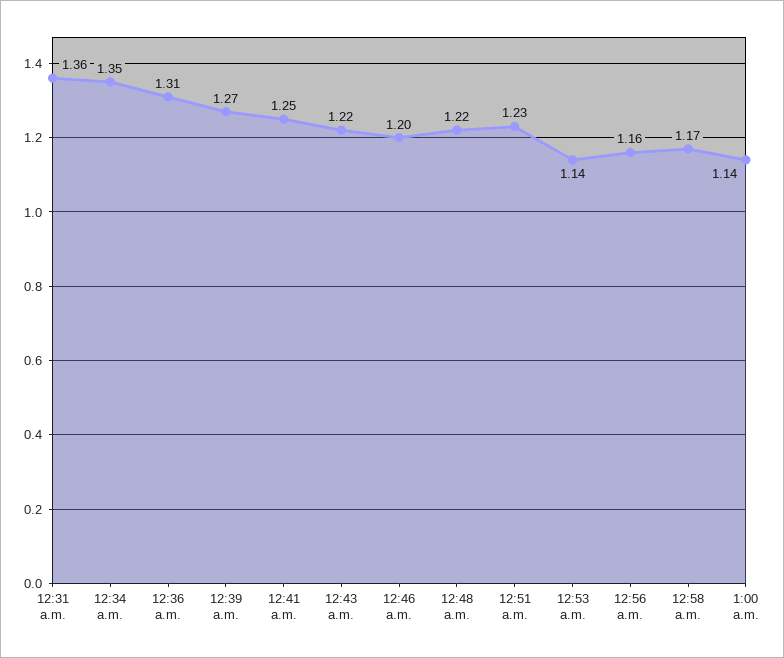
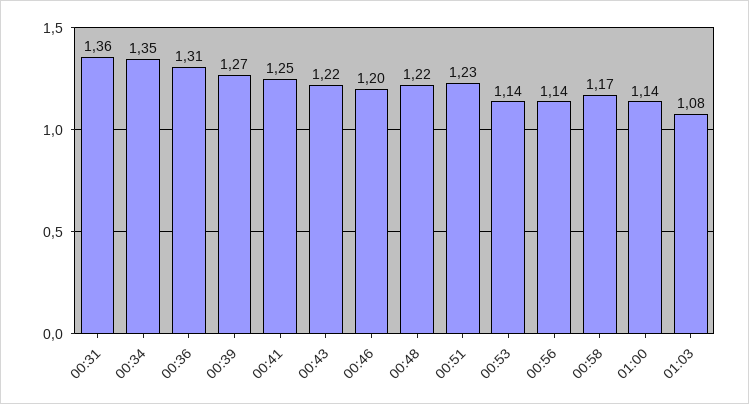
12:56 a.m.: 1.16 -> 1.14
01:03: none -> 1.08

